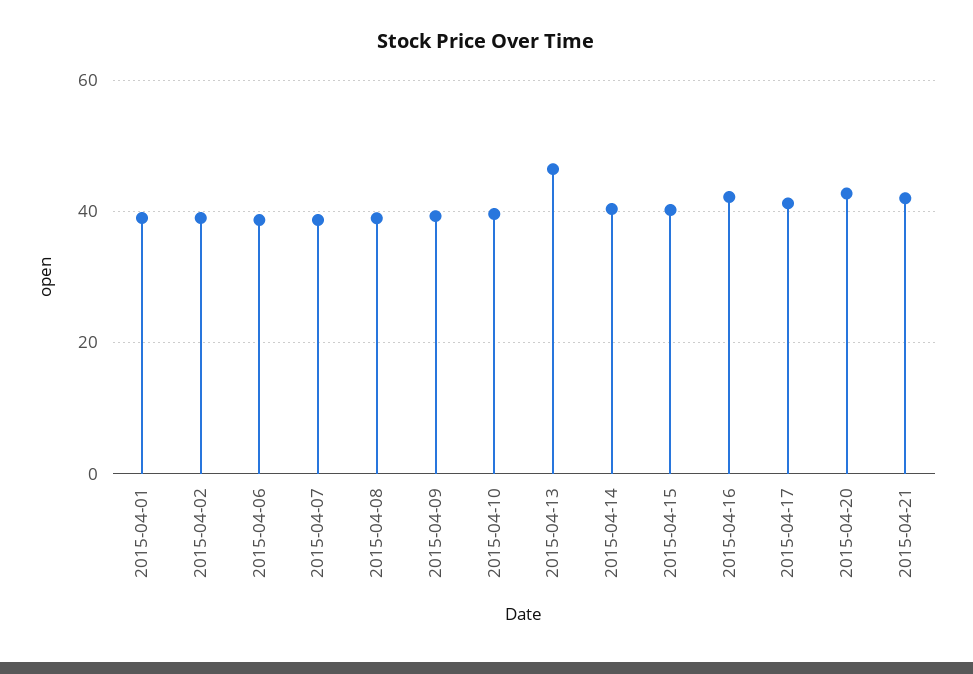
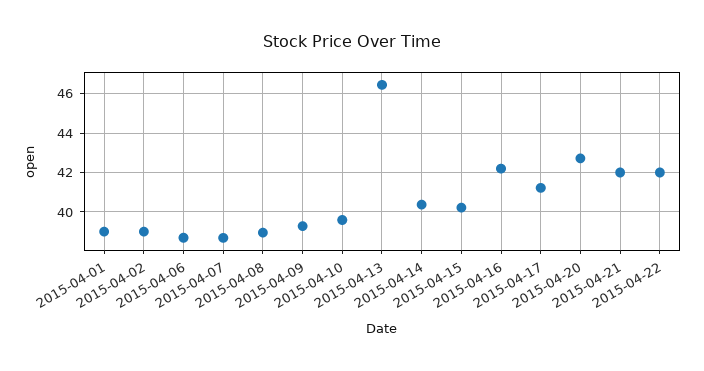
2015-04-22: none -> 42

